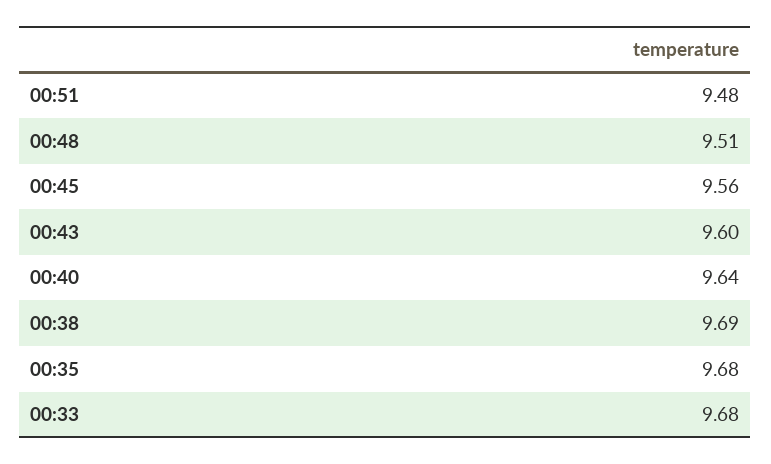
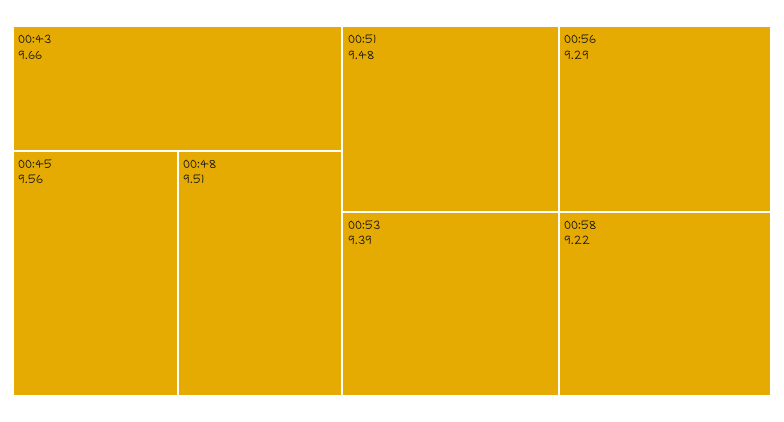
00:43: 9.6 -> 9.66
00:40: 9.64 -> none
00:38: 9.69 -> none
00:35: 9.68 -> none
00:33: 9.68 -> none
00:53: none -> 9.39
00:56: none -> 9.29
00:58: none -> 9.22

